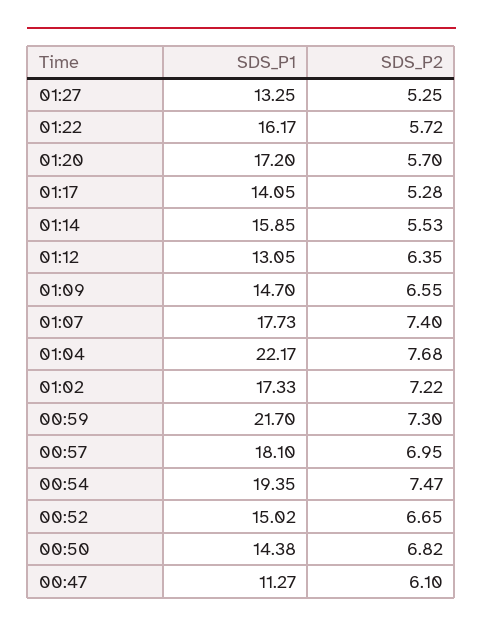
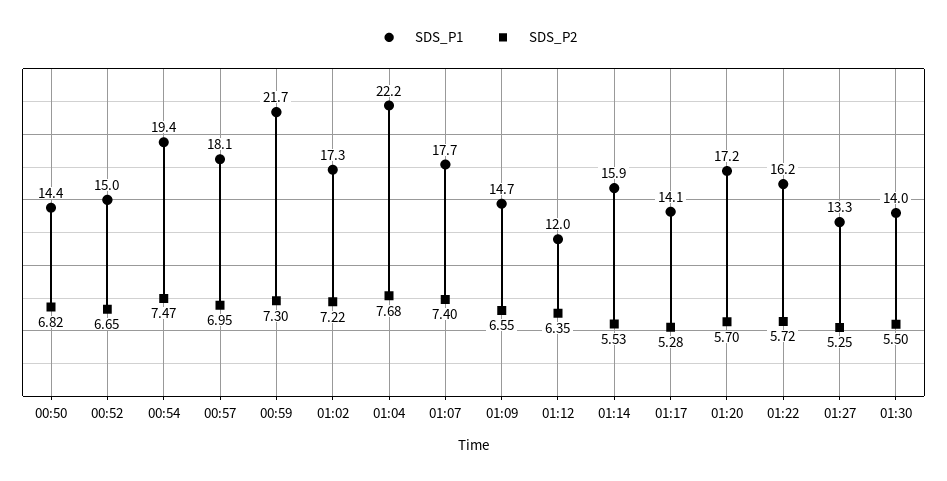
SDS_P1, 01:12: 13.05 -> 12
SDS_P1, 00:47: 11.27 -> none
SDS_P2, 00:47: 6.1 -> none
SDS_P1, 01:30: none -> 14
SDS_P2, 01:30: none -> 5.5

